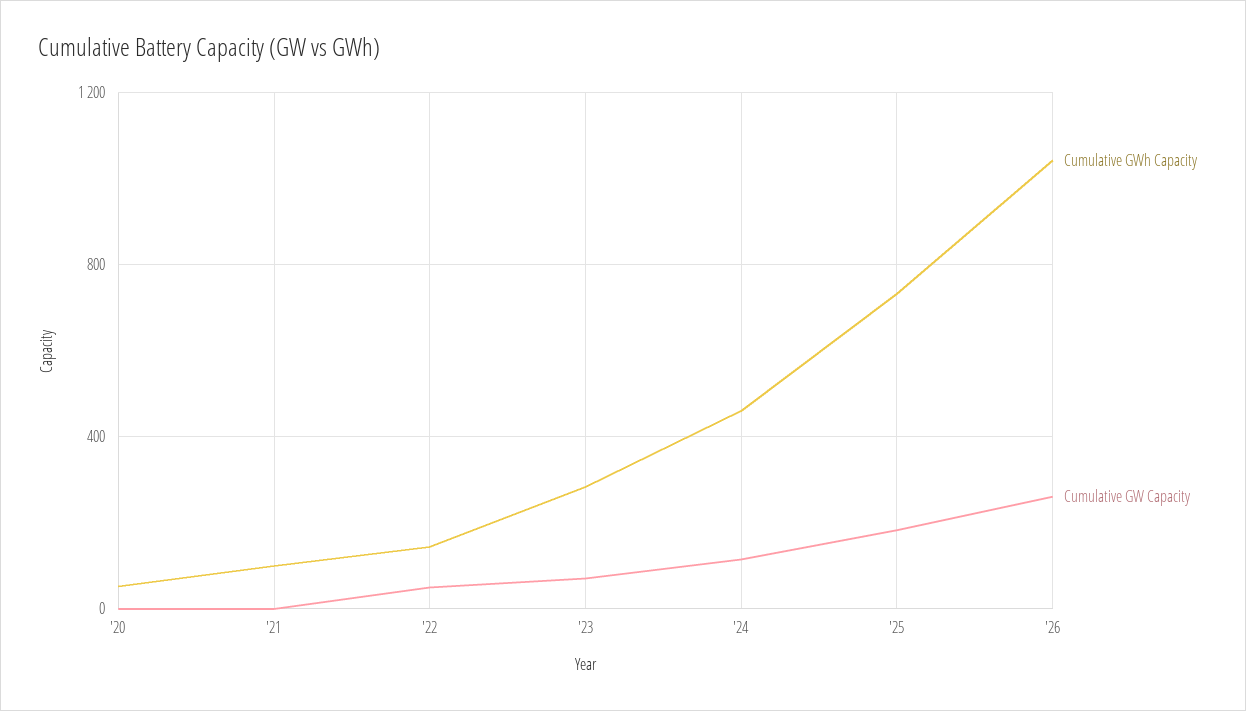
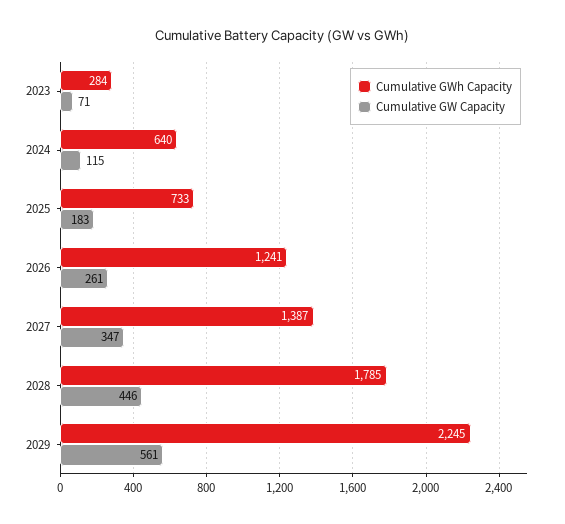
Cumulative GWh Capacity, '20: 50 -> none
Cumulative GW Capacity, '20: 0 -> none
Cumulative GWh Capacity, '21: 100 -> none
Cumulative GW Capacity, '21: 0 -> none
Cumulative GWh Capacity, '22: 150 -> none
Cumulative GW Capacity, '22: 50 -> none
Cumulative GWh Capacity, '24: 450 -> 640
Cumulative GWh Capacity, '26: 1050 -> 1241
Cumulative GWh Capacity, 2027: none -> 1387
Cumulative GW Capacity, 2027: none -> 347
Cumulative GWh Capacity, 2028: none -> 1785
Cumulative GW Capacity, 2028: none -> 446
Cumulative GWh Capacity, 2029: none -> 2245
Cumulative GW Capacity, 2029: none -> 561

